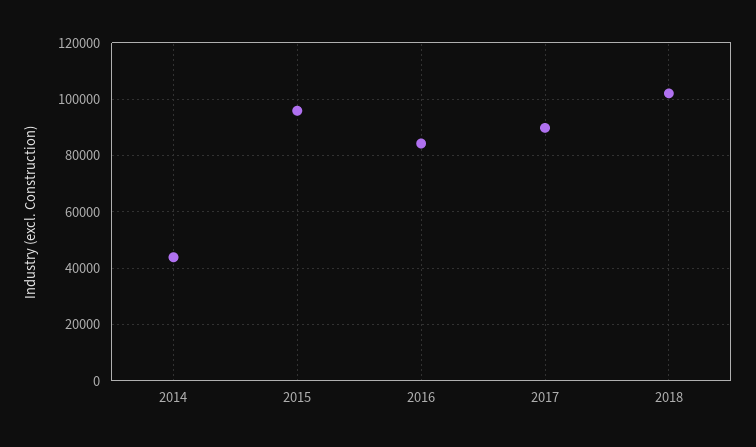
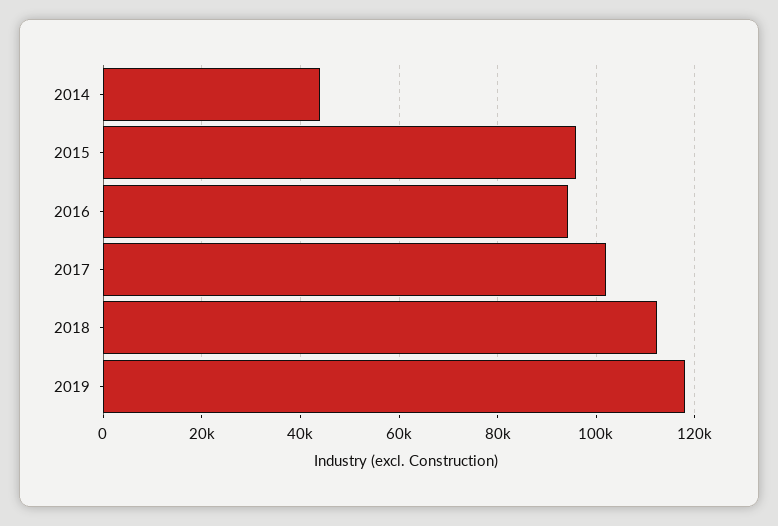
2016: 85000 -> 94000
2017: 90000 -> 102000
2018: 102500 -> 112000
2019: none -> 118000

